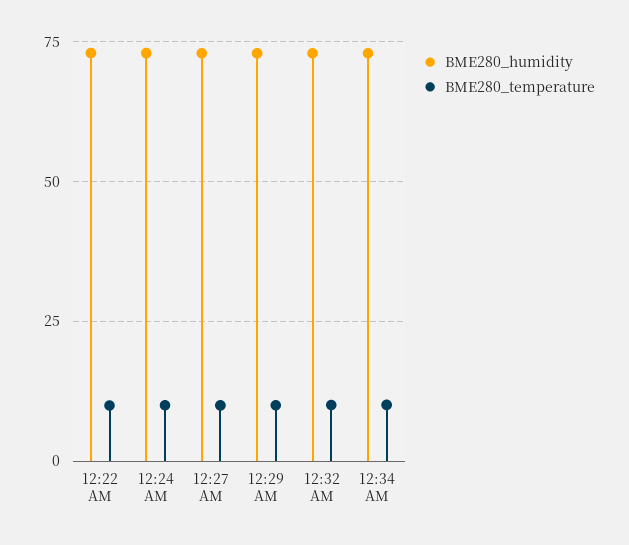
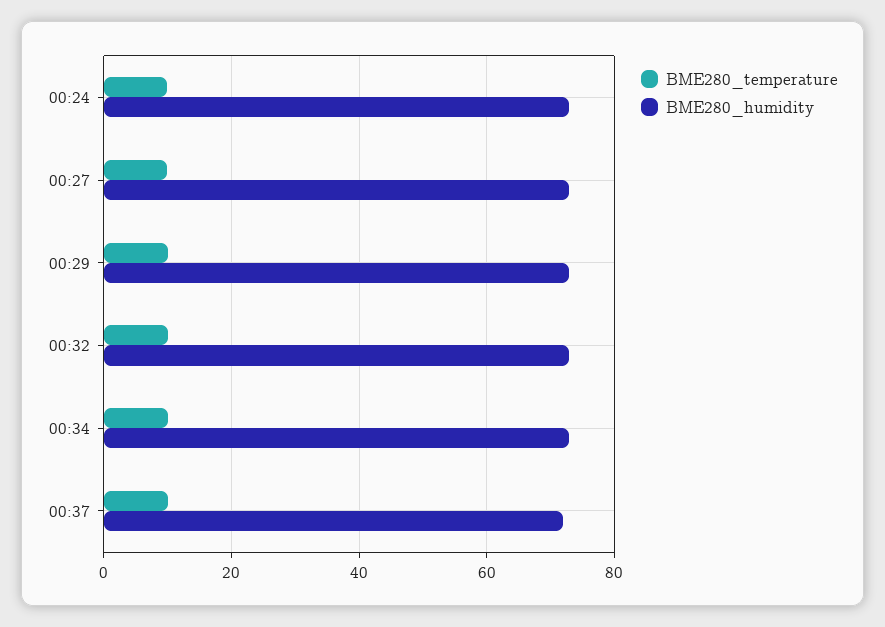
BME280_humidity, 12:22 AM: 72.5 -> none
BME280_temperature, 12:22 AM: 10 -> none
BME280_temperature, 00:37: none -> 10
BME280_humidity, 00:37: none -> 72

